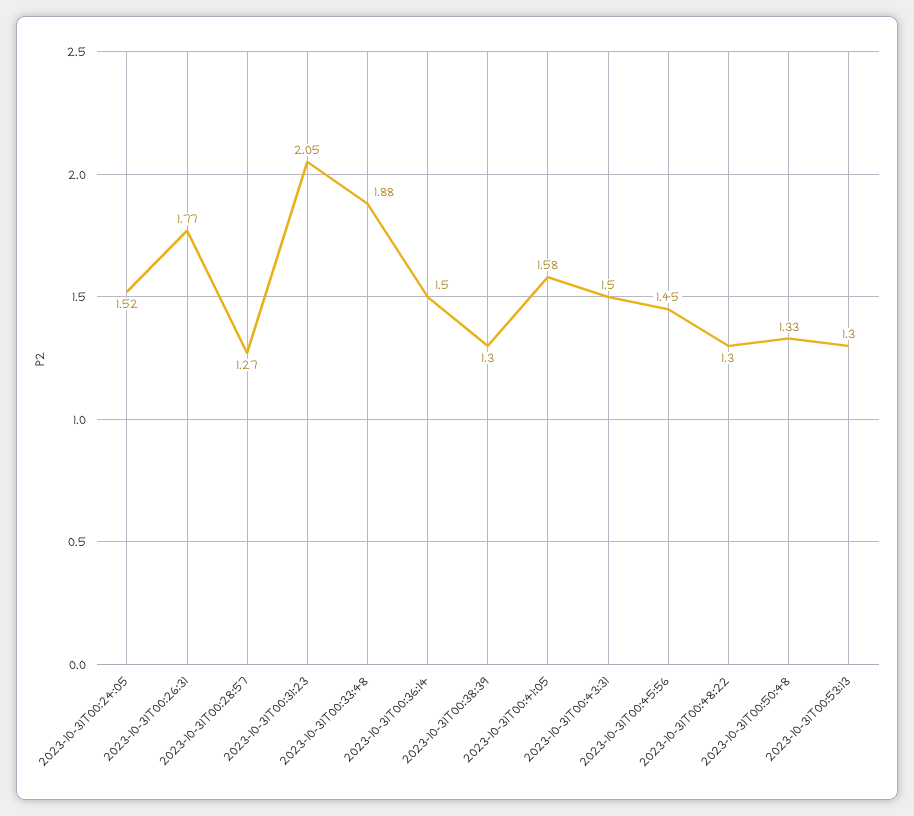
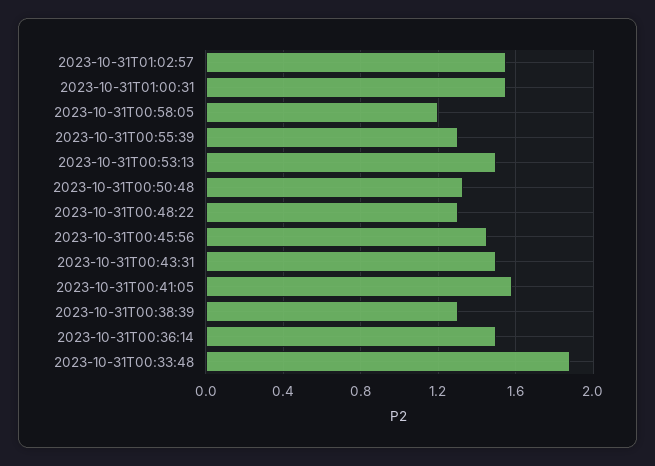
2023-10-31T00:24:05: 1.52 -> none
2023-10-31T00:26:31: 1.77 -> none
2023-10-31T00:28:57: 1.27 -> none
2023-10-31T00:31:23: 2.05 -> none
2023-10-31T00:53:13: 1.3 -> 1.5
2023-10-31T01:02:57: none -> 1.55
2023-10-31T01:00:31: none -> 1.55
2023-10-31T00:58:05: none -> 1.2
2023-10-31T00:55:39: none -> 1.3

